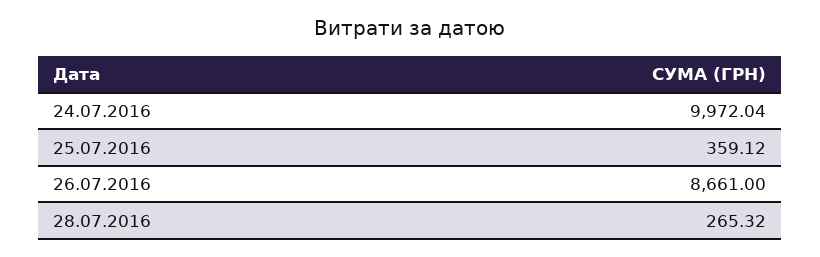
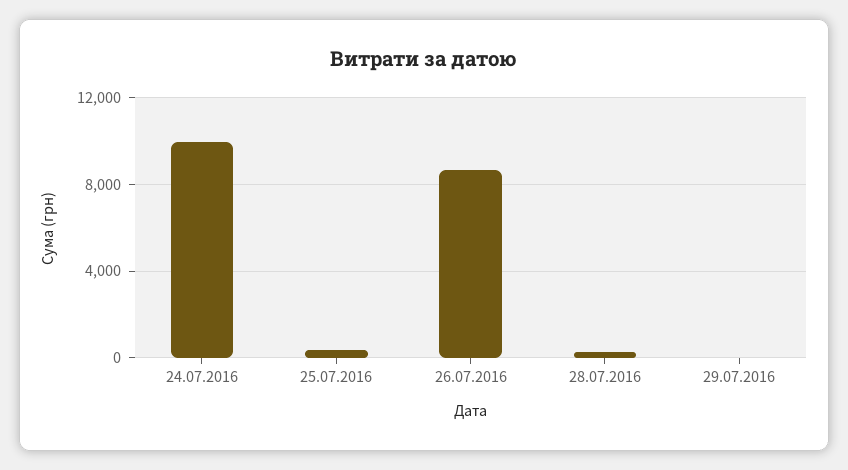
29.07.2016: none -> 0

